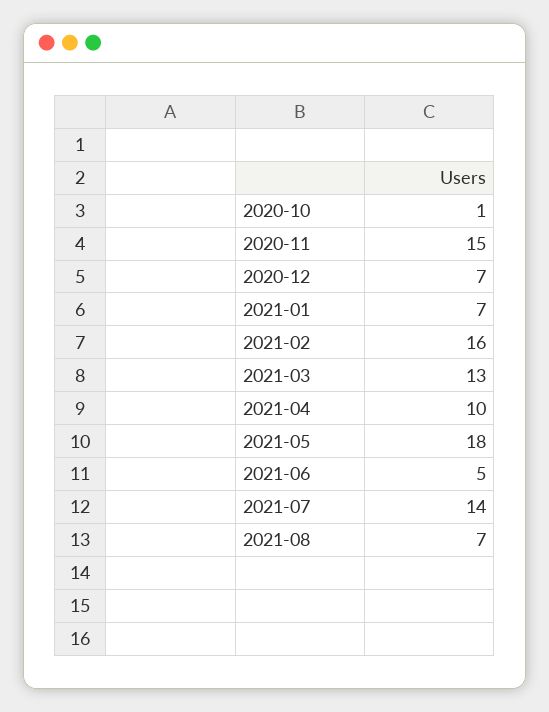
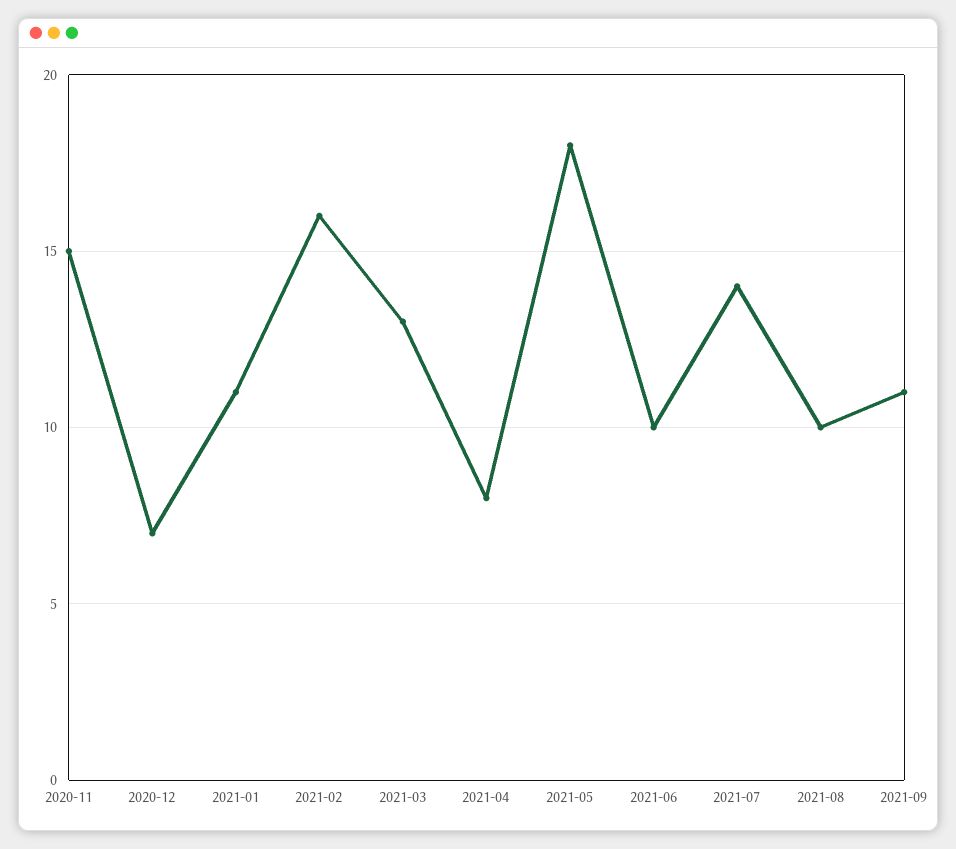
2020-10: 1 -> none
2021-01: 7 -> 11
2021-04: 10 -> 8
2021-06: 5 -> 10
2021-08: 7 -> 10
2021-09: none -> 11

